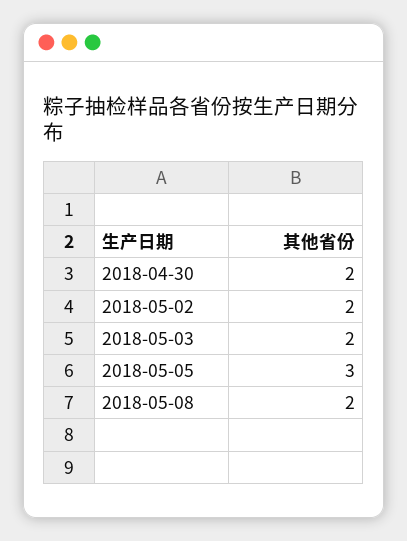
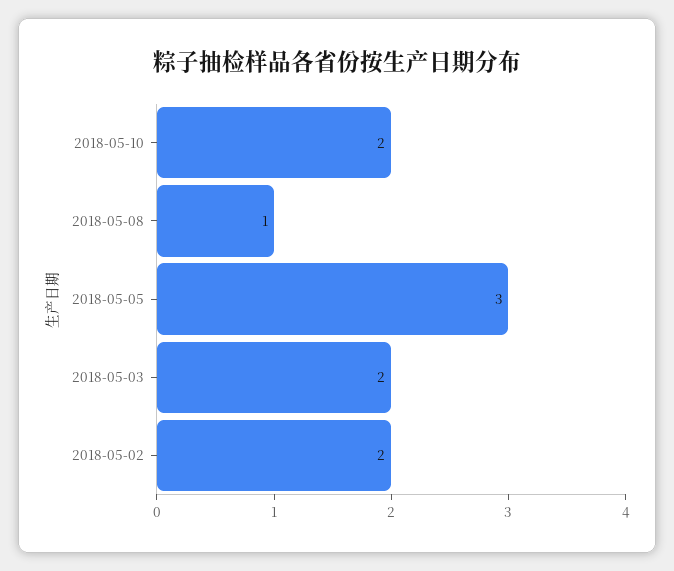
2018-04-30: 2 -> none
2018-05-08: 2 -> 1
2018-05-10: none -> 2

